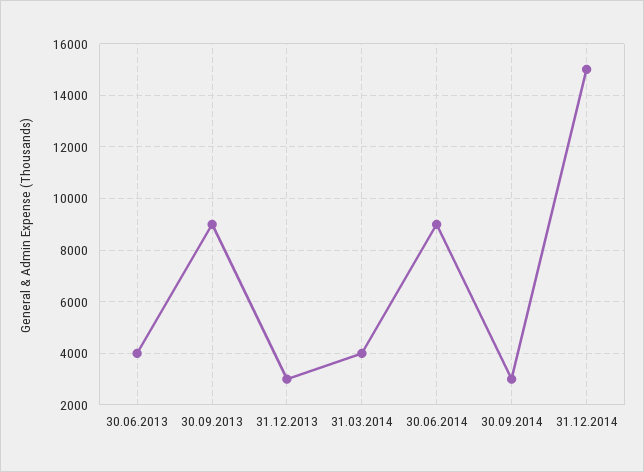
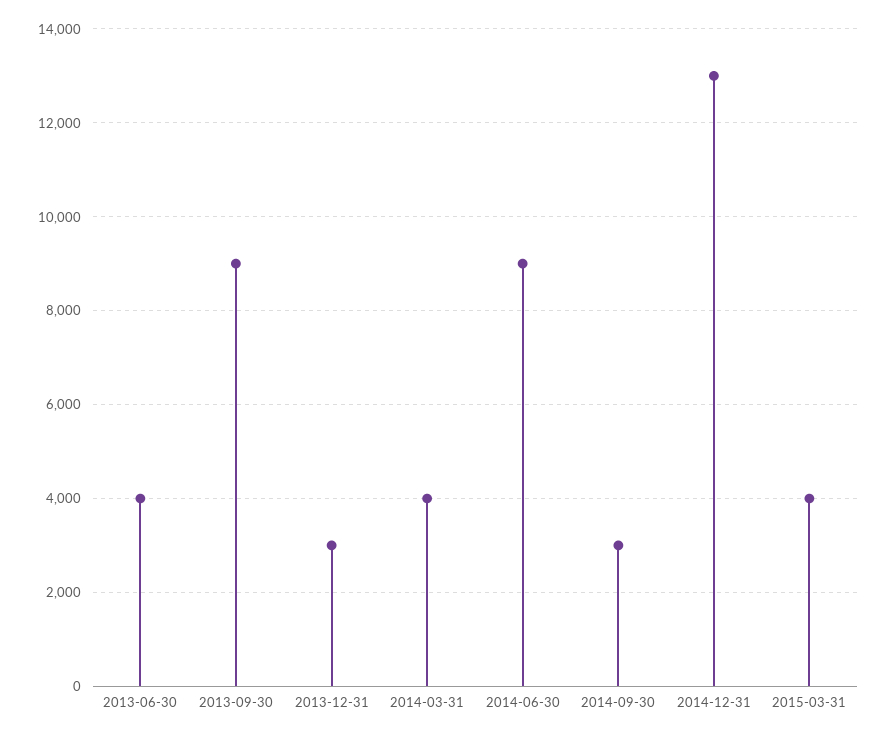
31.12.2014: 15000 -> 13000
2015-03-31: none -> 4000

